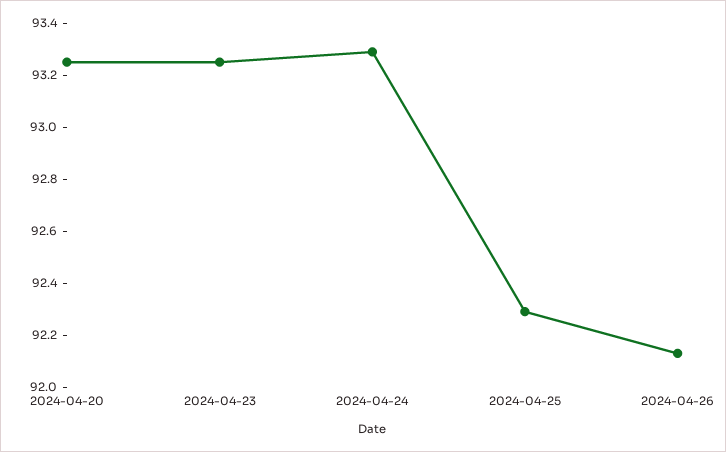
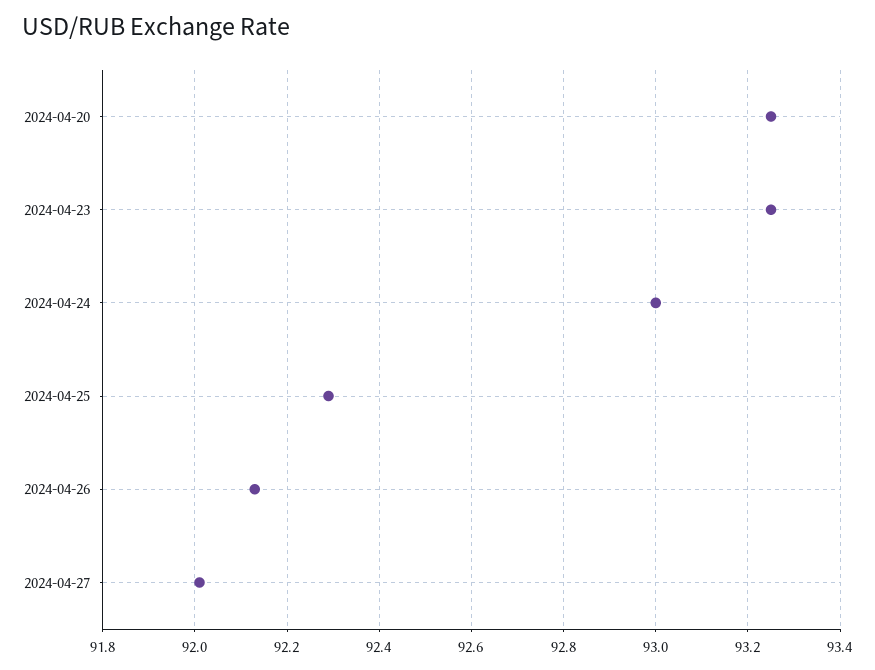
2024-04-24: 93.3 -> 93
2024-04-27: none -> 92

